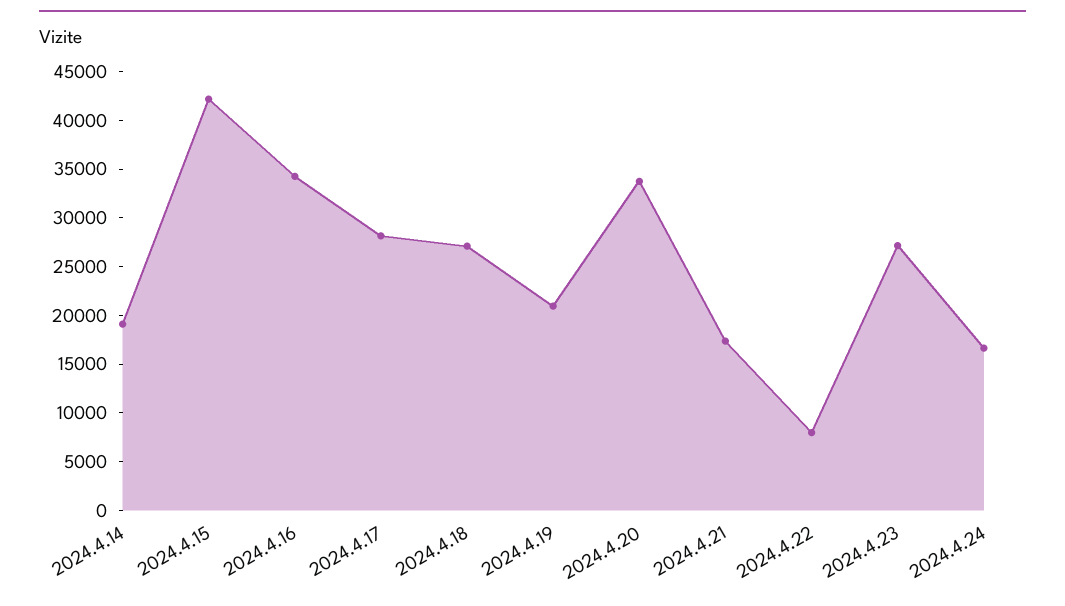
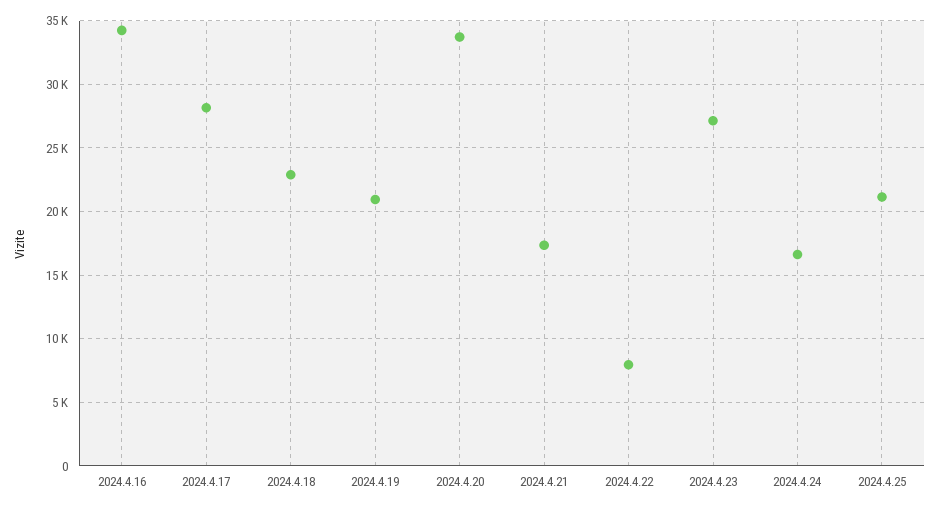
2024.4.14: 19000 -> none
2024.4.15: 42000 -> none
2024.4.18: 27000 -> 23000
2024.4.25: none -> 21000

